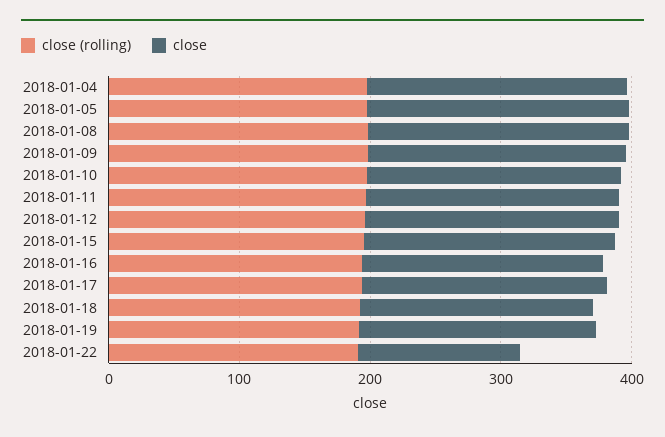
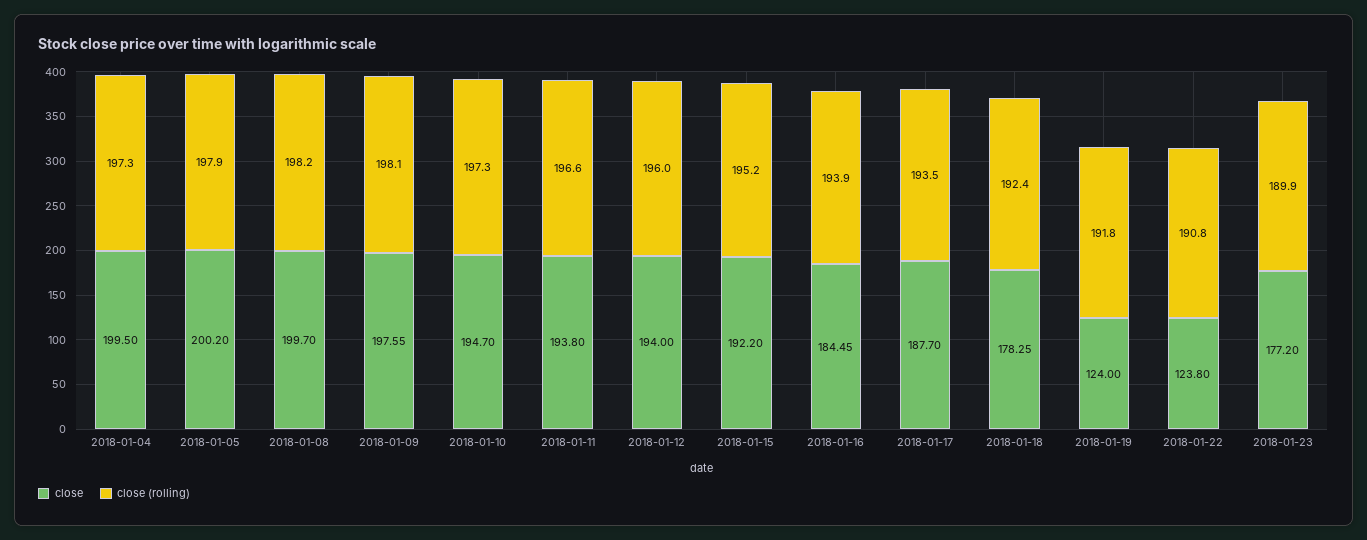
close, 2018-01-19: 180 -> 124
close, 2018-01-23: none -> 177.2
close (rolling), 2018-01-23: none -> 189.9

